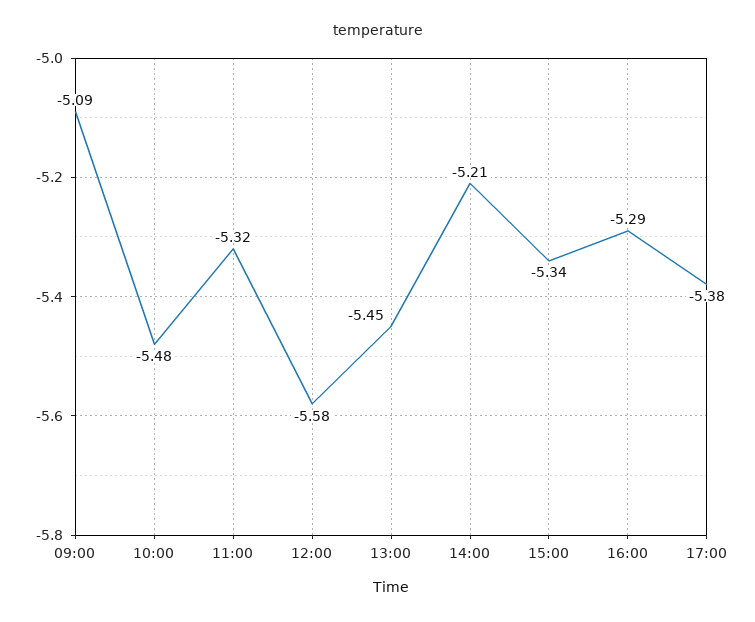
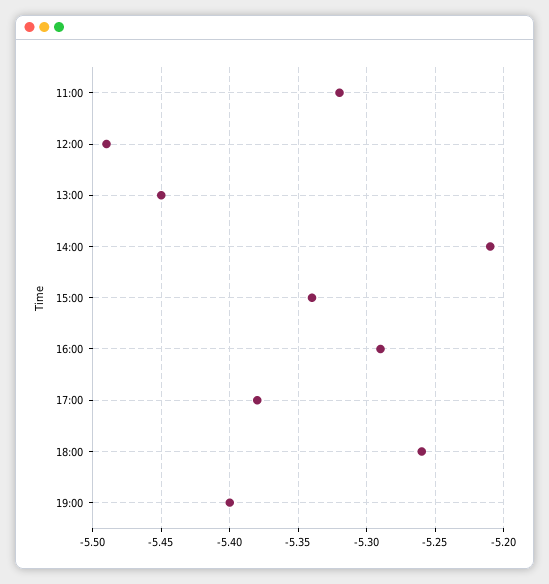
09:00: -5.09 -> none
10:00: -5.48 -> none
12:00: -5.58 -> -5.49
18:00: none -> -5.26
19:00: none -> -5.4

